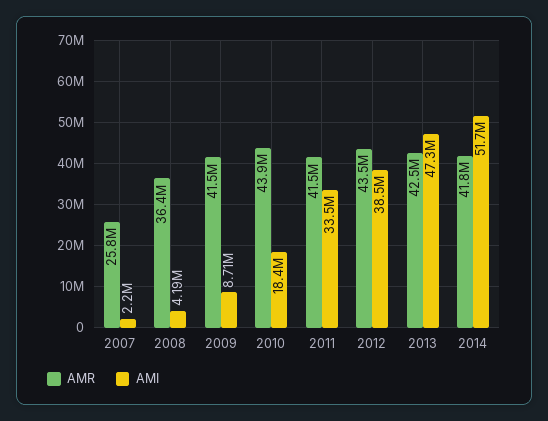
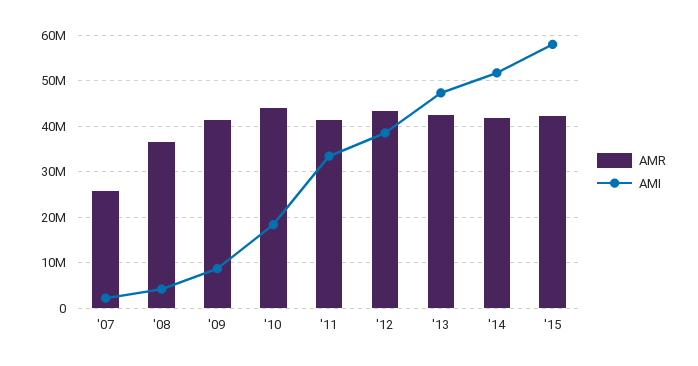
AMR, '15: none -> 42000000
AMI, '15: none -> 58000000

